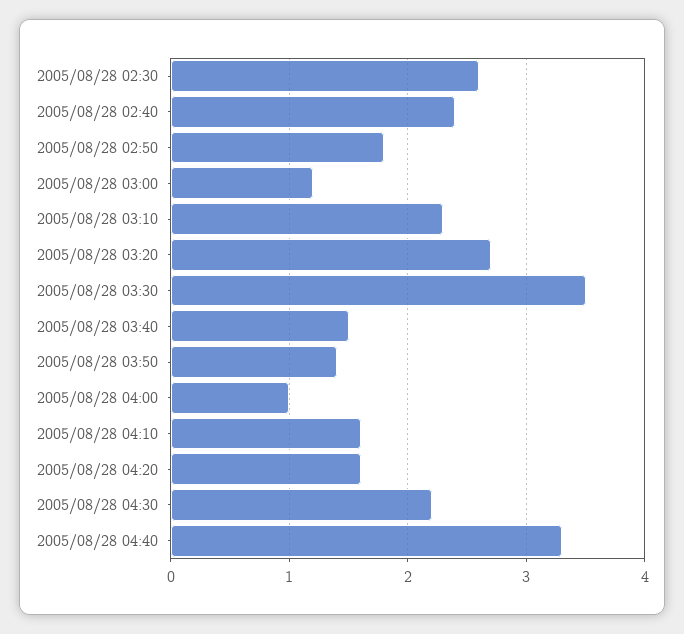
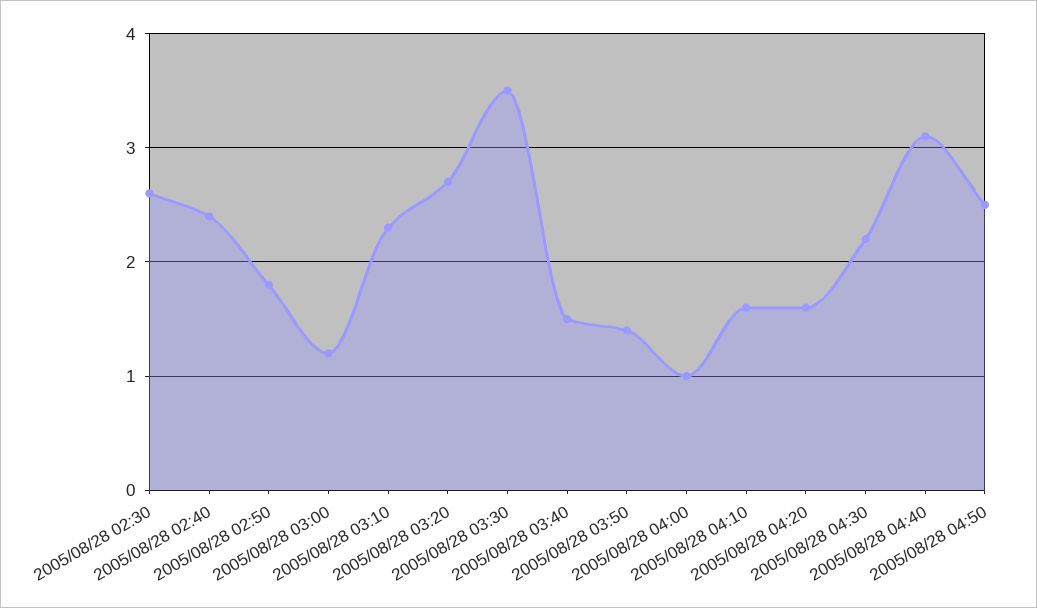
2005/08/28 04:40: 3.3 -> 3.1
2005/08/28 04:50: none -> 2.5

